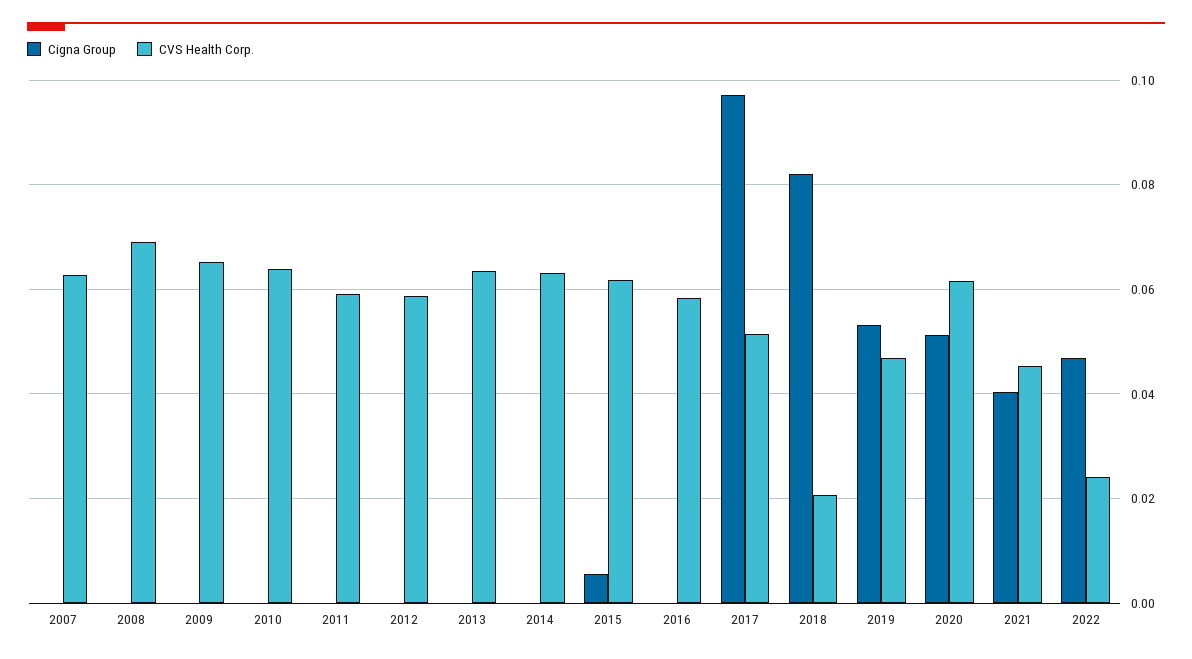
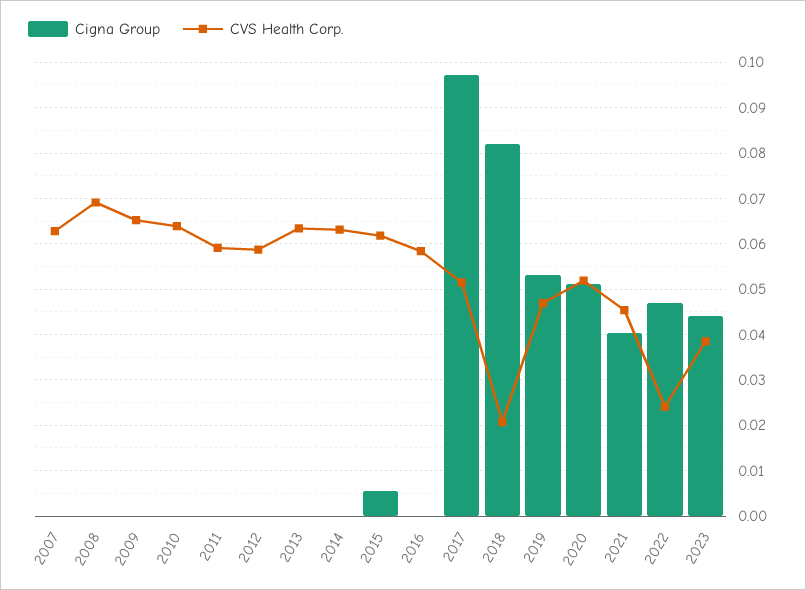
CVS Health Corp., 2020: 0.062 -> 0.052
Cigna Group, 2023: none -> 0.044
CVS Health Corp., 2023: none -> 0.038

